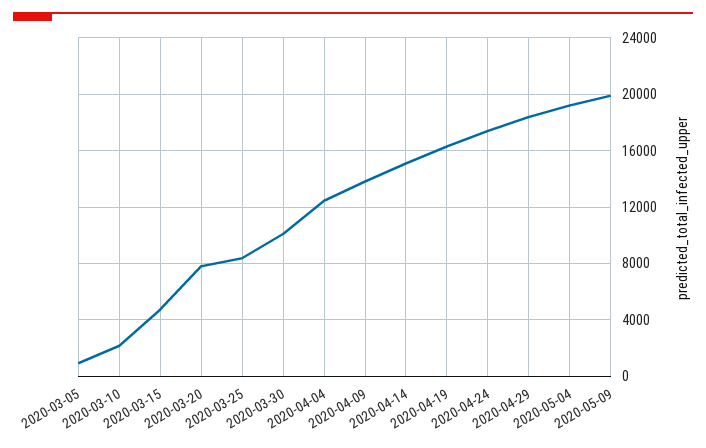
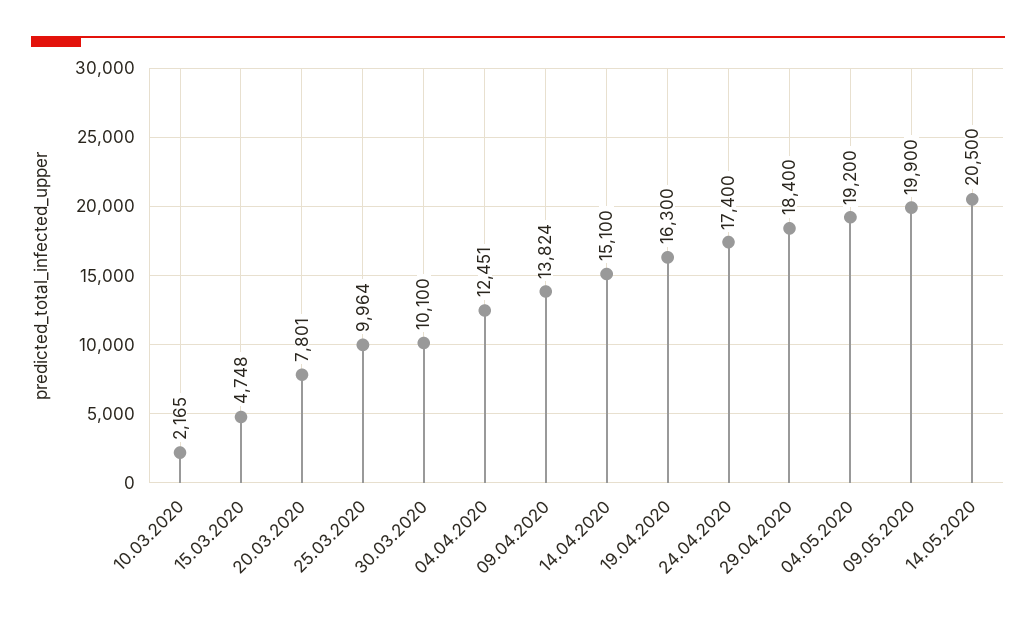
2020-03-05: 1000 -> none
2020-03-25: 8500 -> 9964
14.05.2020: none -> 20500

